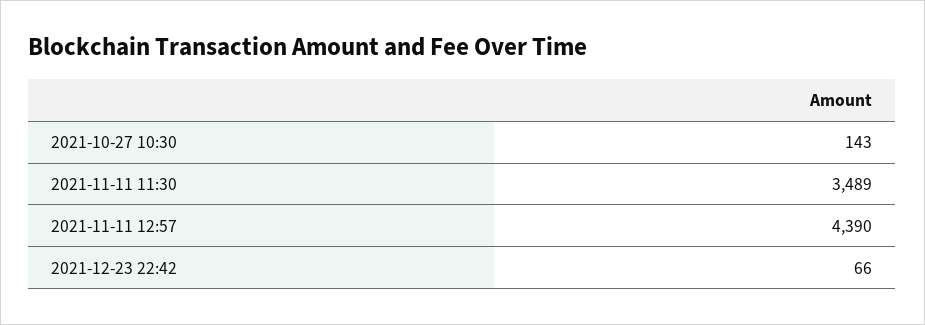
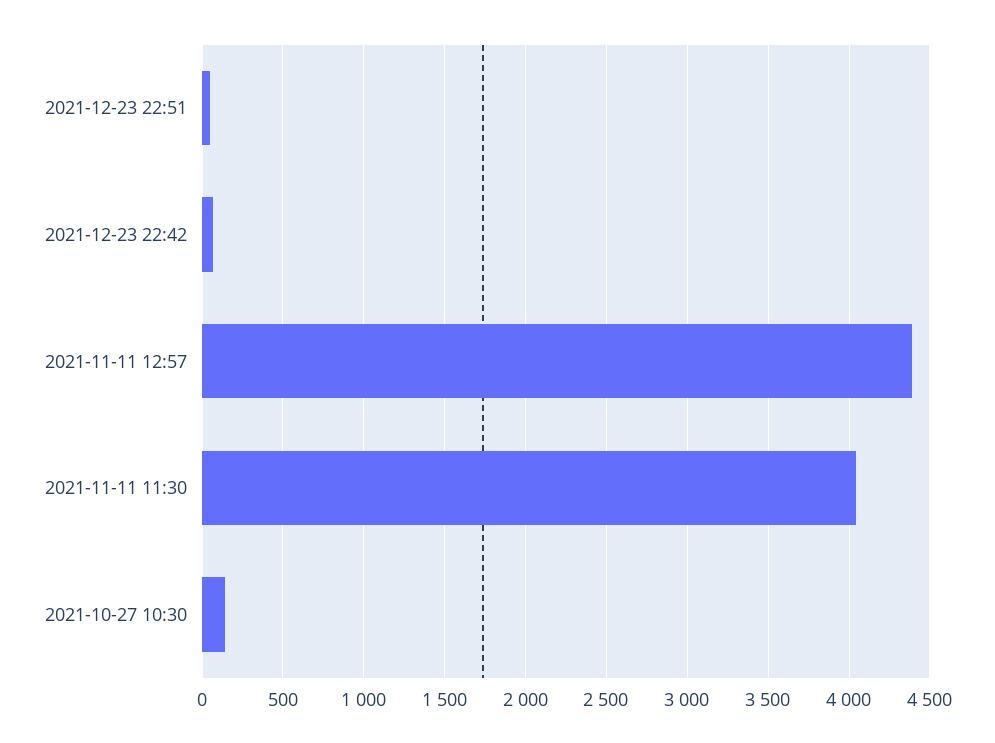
2021-11-11 11:30: 3489 -> 4050
2021-12-23 22:51: none -> 50

